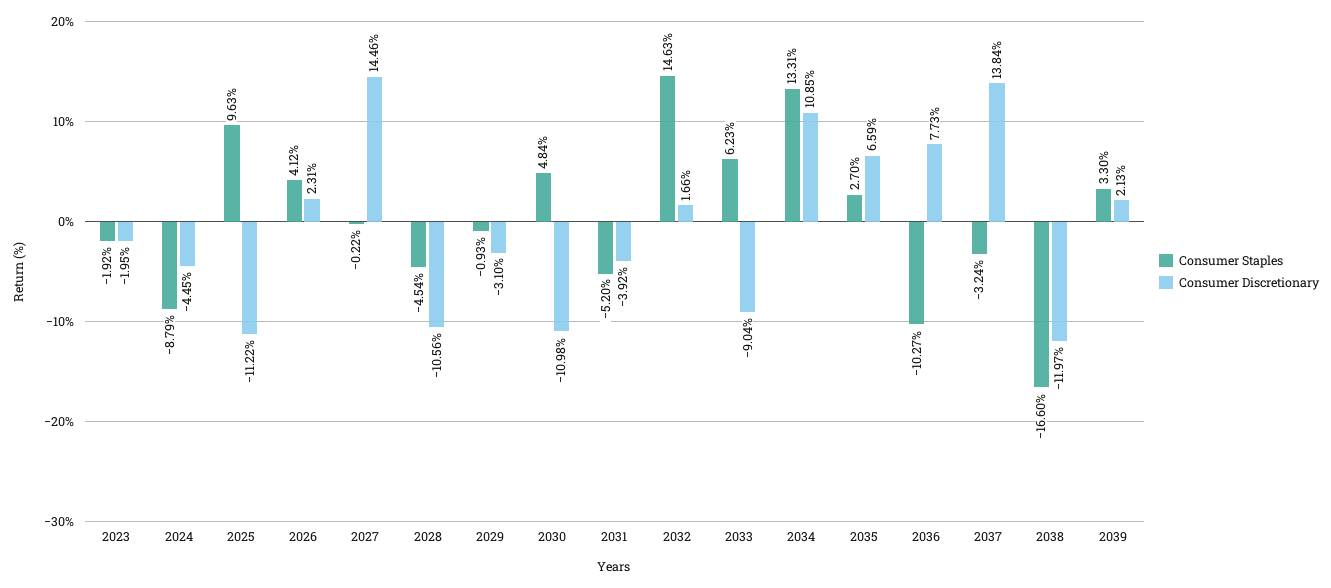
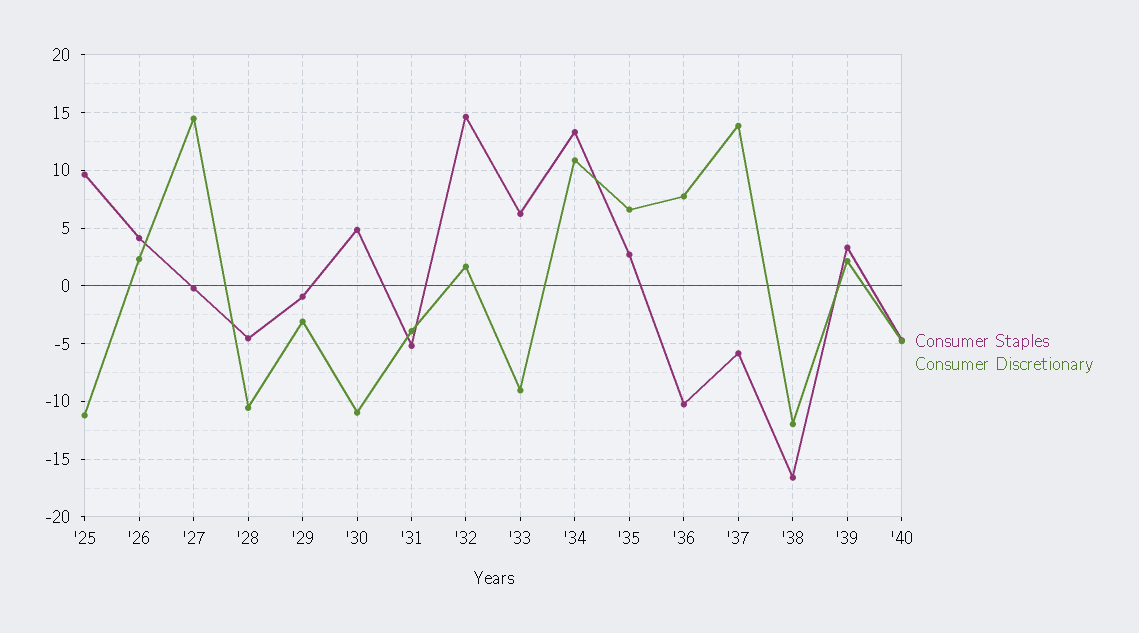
Consumer Staples, 2023: -1.92 -> none
Consumer Discretionary, 2023: -1.95 -> none
Consumer Staples, 2024: -8.79 -> none
Consumer Discretionary, 2024: -4.45 -> none
Consumer Staples, 2037: -3.24 -> -6
Consumer Staples, '40: none -> -5
Consumer Discretionary, '40: none -> -5

